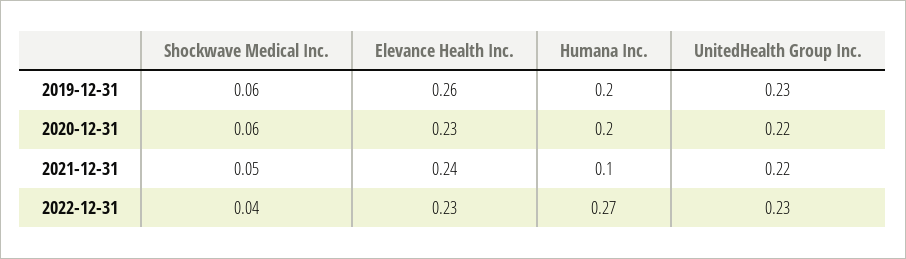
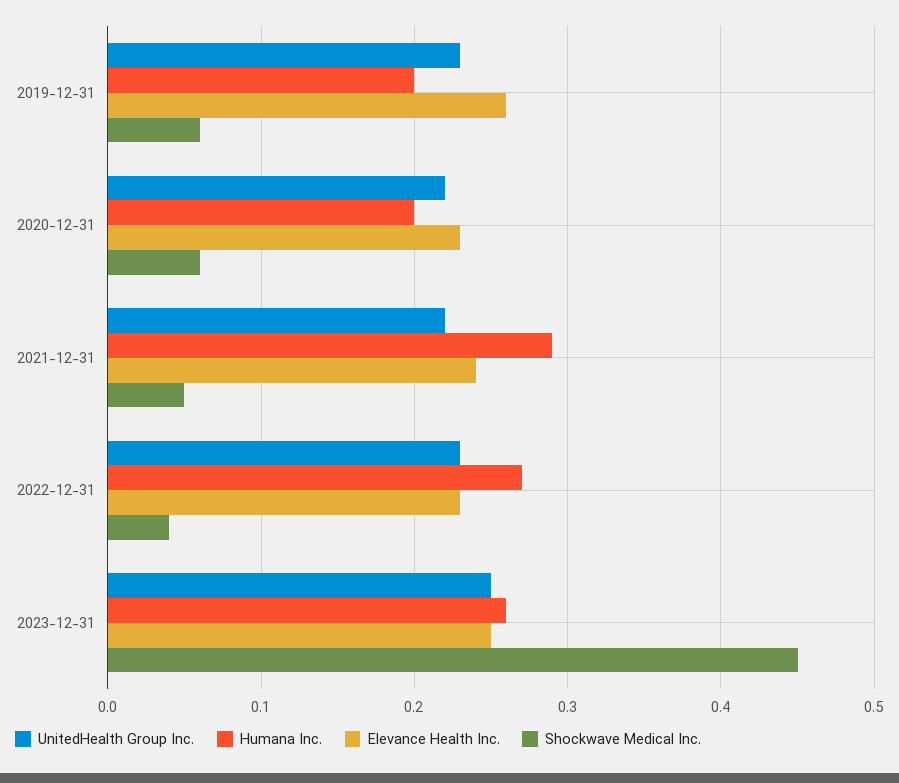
Humana Inc., 2021-12-31: 0.1 -> 0.29
UnitedHealth Group Inc., 2023-12-31: none -> 0.25
Humana Inc., 2023-12-31: none -> 0.26
Elevance Health Inc., 2023-12-31: none -> 0.25
Shockwave Medical Inc., 2023-12-31: none -> 0.45

